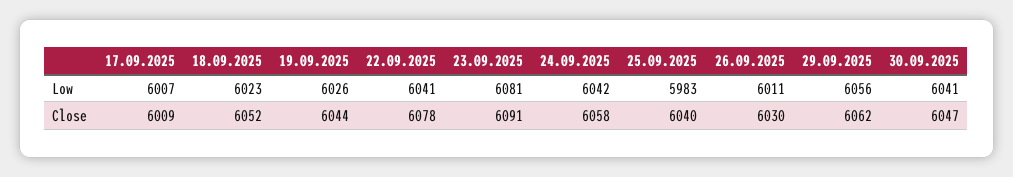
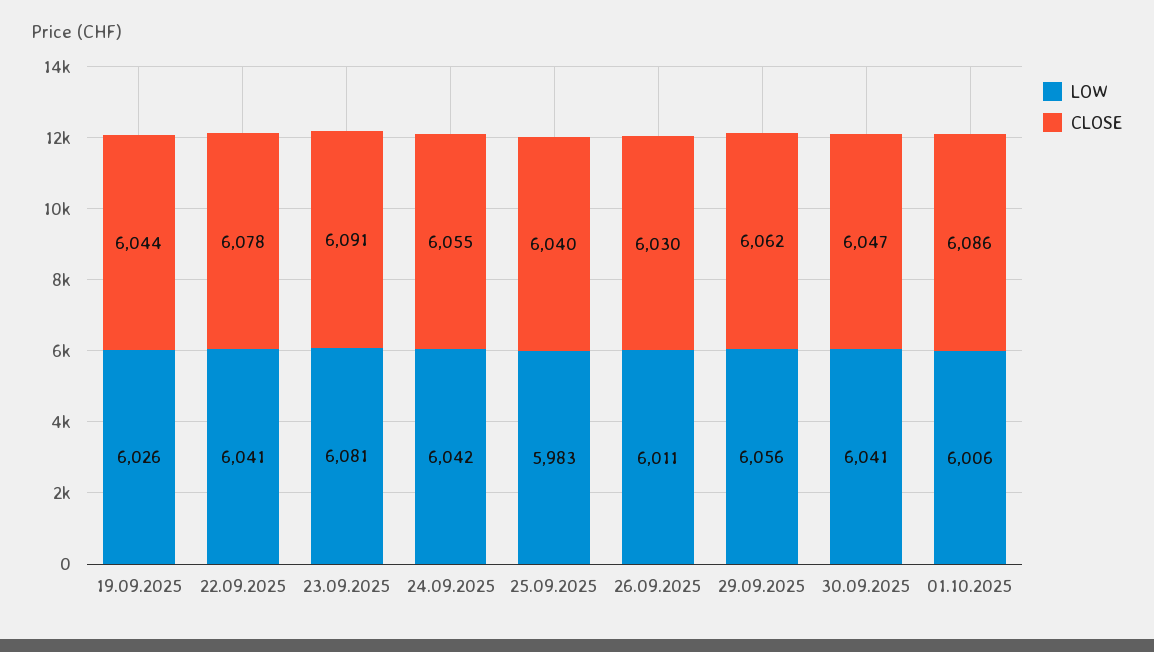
Low, 17.09.2025: 6007 -> none
Low, 18.09.2025: 6023 -> none
Close, 17.09.2025: 6009 -> none
Close, 18.09.2025: 6052 -> none
Close, 24.09.2025: 6058 -> 6055
Low, 01.10.2025: none -> 6006
Close, 01.10.2025: none -> 6086

